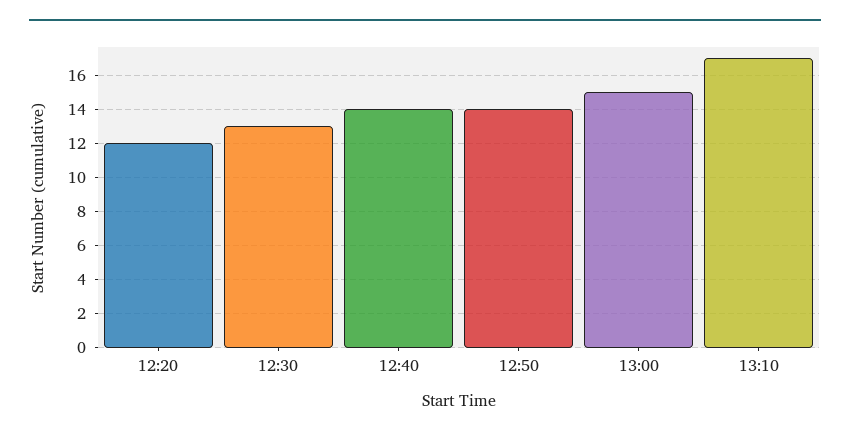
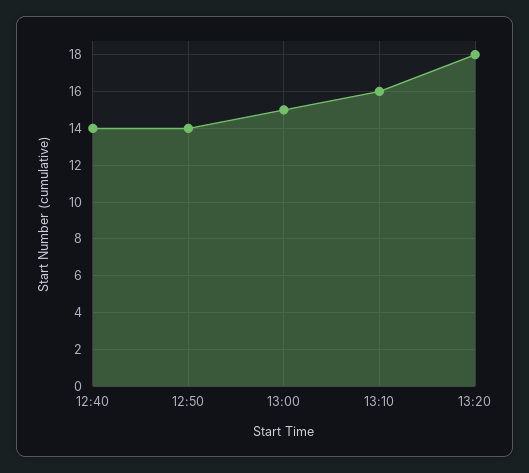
12:20: 12 -> none
12:30: 13 -> none
13:10: 17 -> 16
13:20: none -> 18

